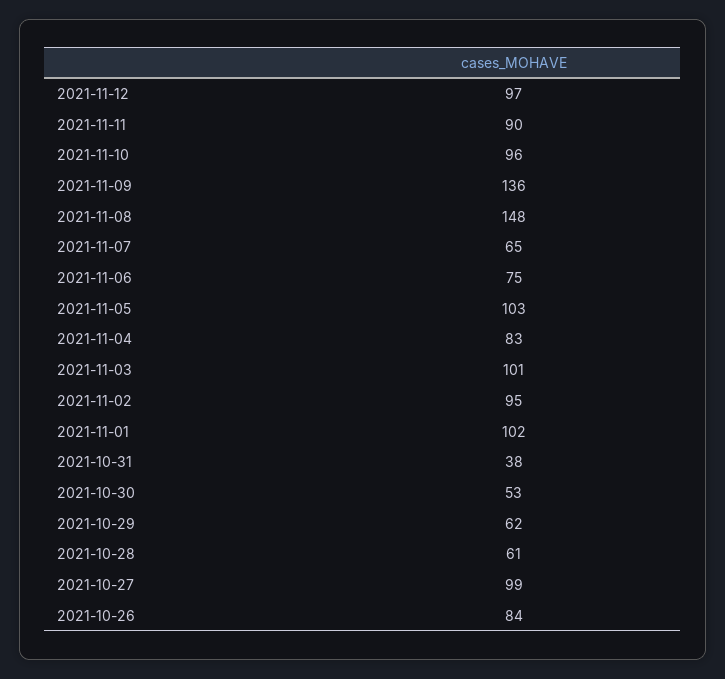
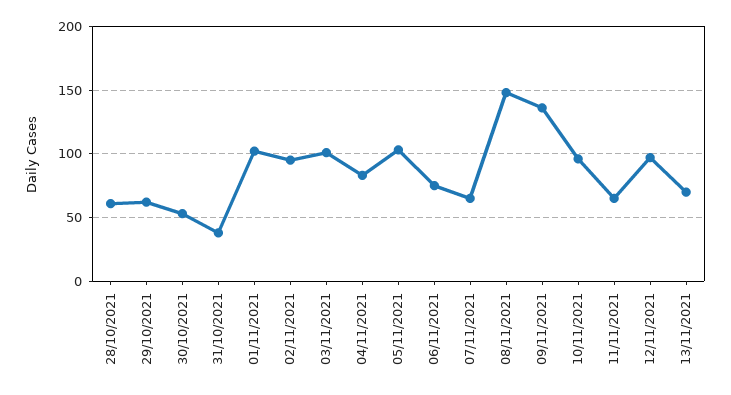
2021-11-11: 90 -> 65
2021-10-27: 99 -> none
2021-10-26: 84 -> none
13/11/2021: none -> 70

